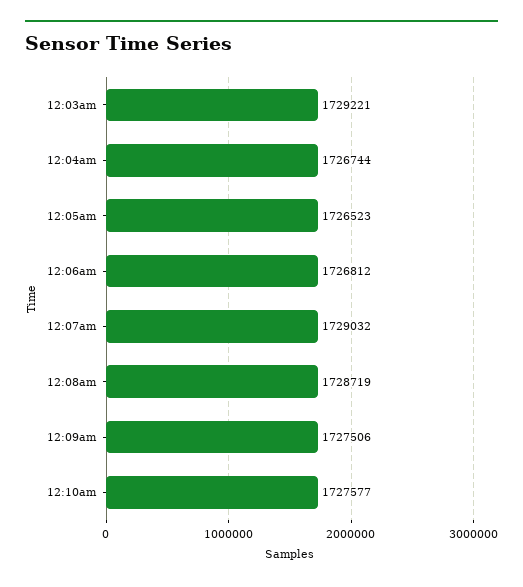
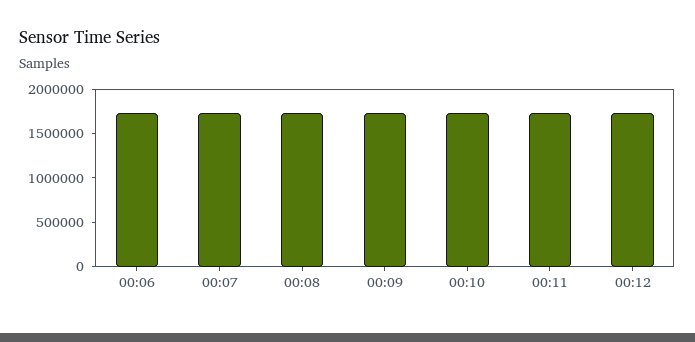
12:03am: 1729221 -> none
12:04am: 1726744 -> none
12:05am: 1726523 -> none
00:11: none -> 1700000
00:12: none -> 1700000

